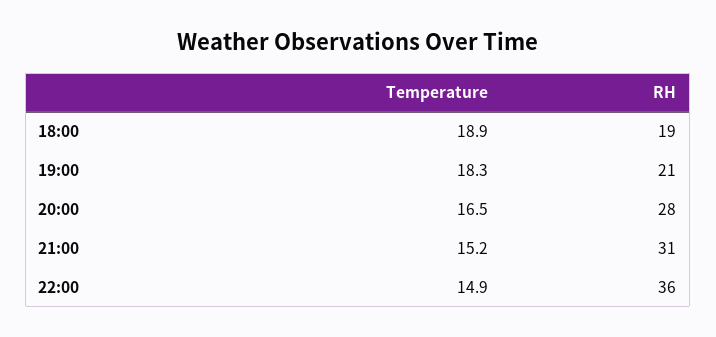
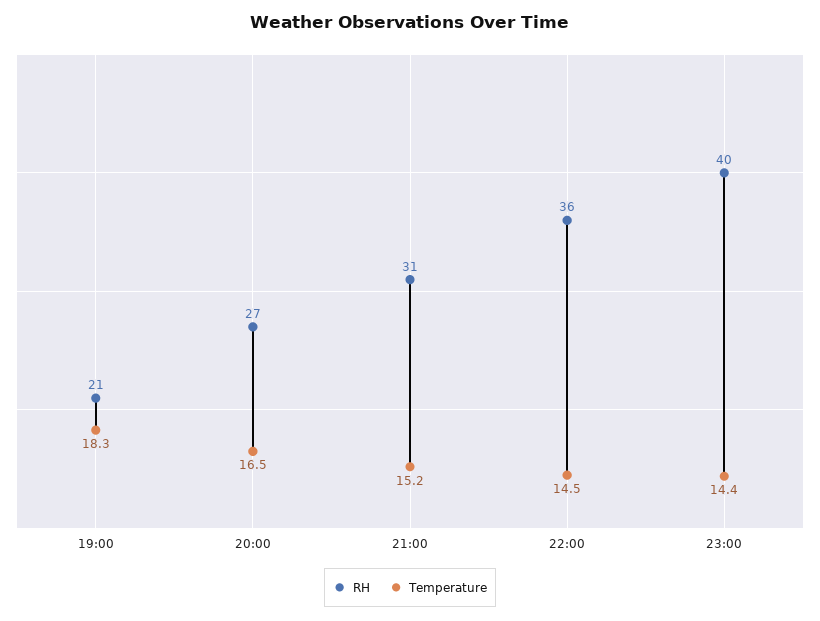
Temperature, 18:00: 18.9 -> none
RH, 18:00: 19 -> none
RH, 20:00: 28 -> 27
Temperature, 22:00: 14.9 -> 14.5
RH, 23:00: none -> 40
Temperature, 23:00: none -> 14.4

